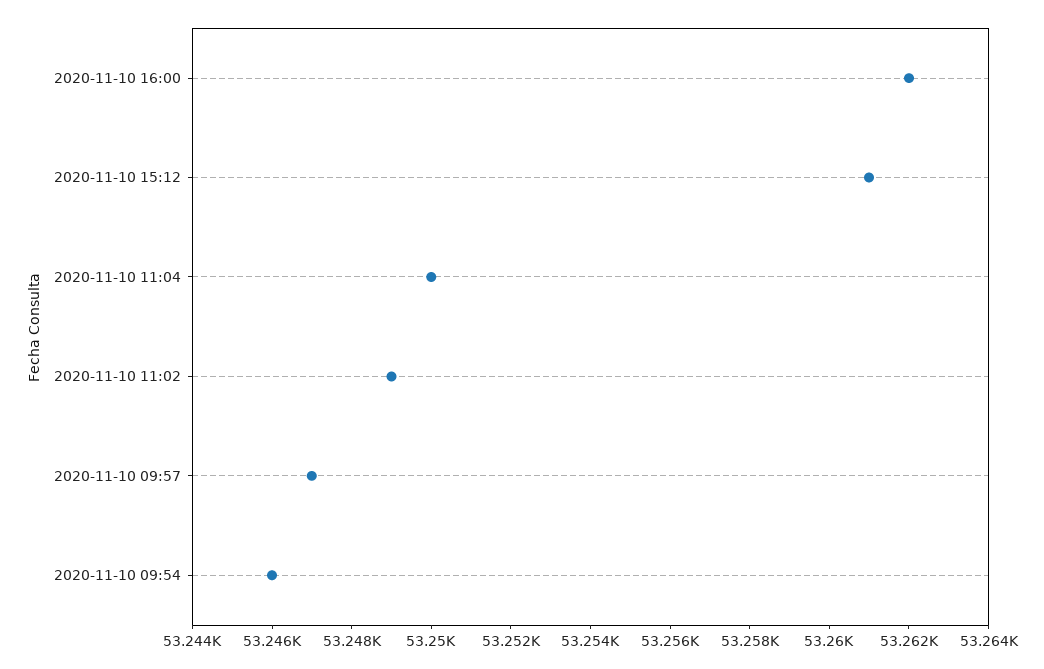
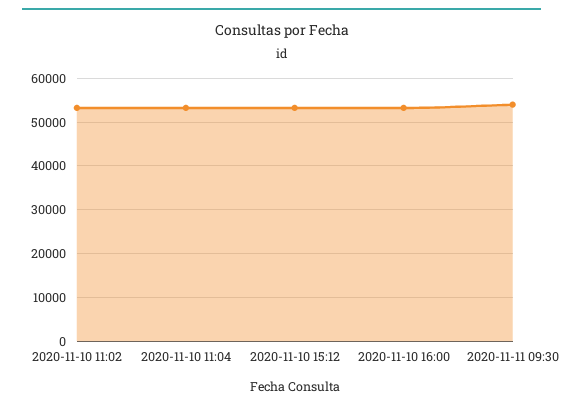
2020-11-10 09:57: 53247 -> none
2020-11-10 09:54: 53246 -> none
2020-11-11 09:30: none -> 54000

